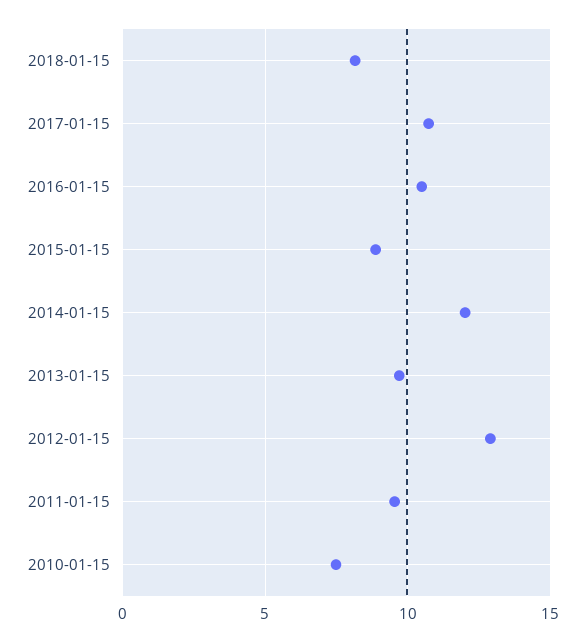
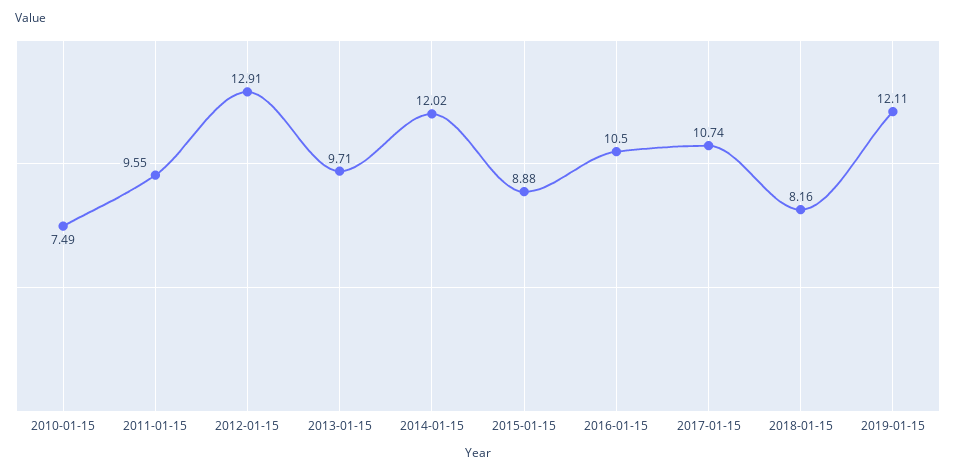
2019-01-15: none -> 12.11

